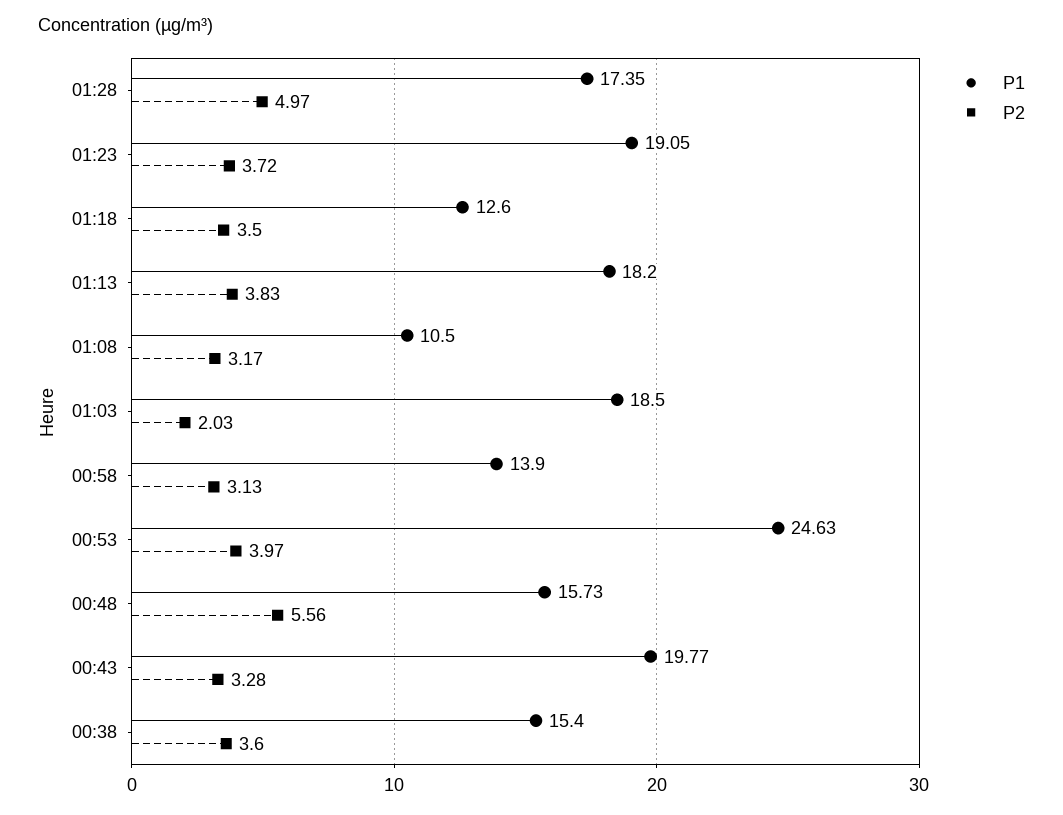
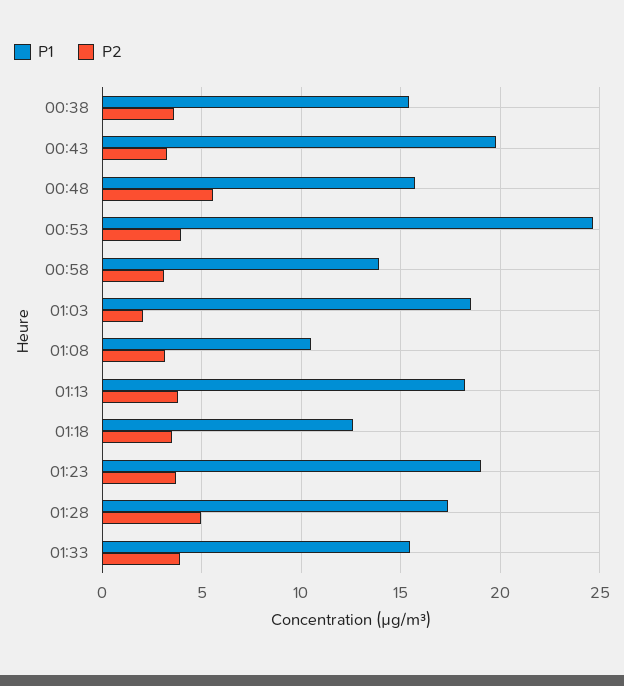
P1, 01:33: none -> 15.5
P2, 01:33: none -> 4

